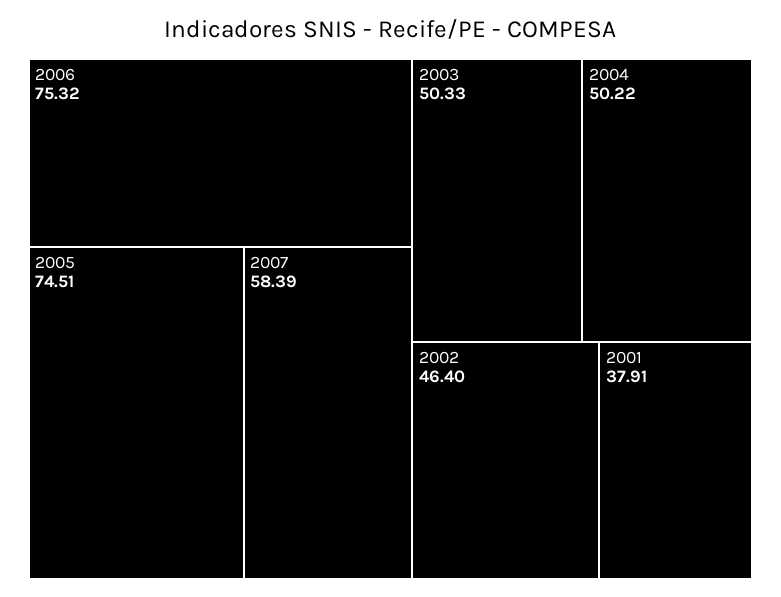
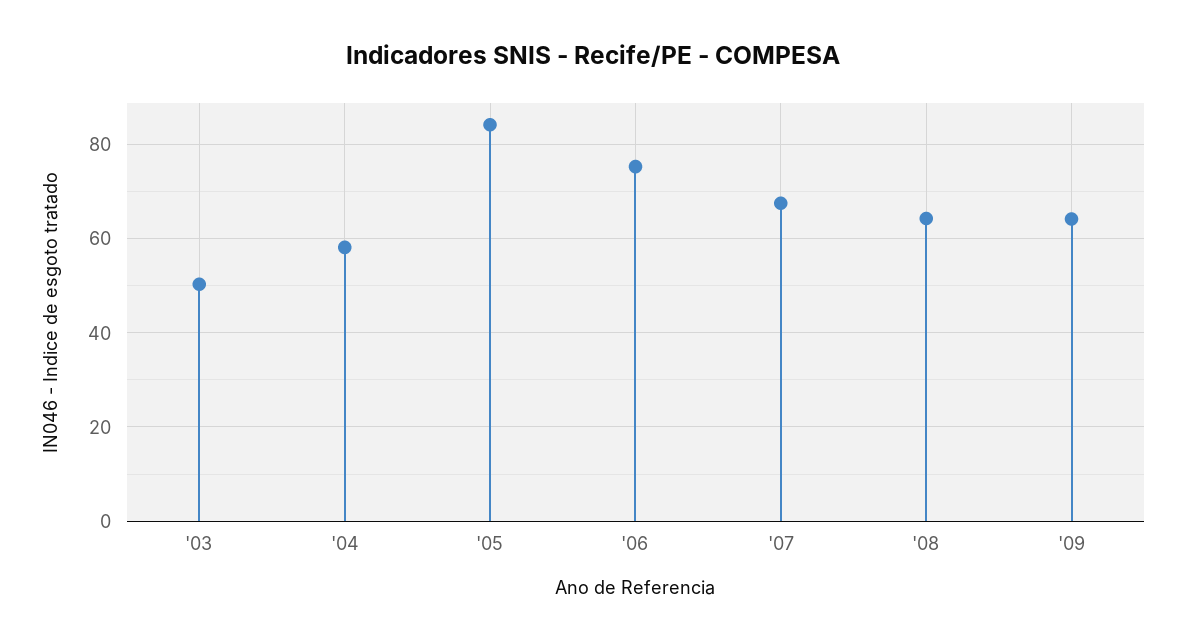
2005: 74.51 -> 84
2007: 58.39 -> 68
2004: 50.22 -> 58
2002: 46.4 -> none
2001: 37.91 -> none
'08: none -> 64
'09: none -> 64

